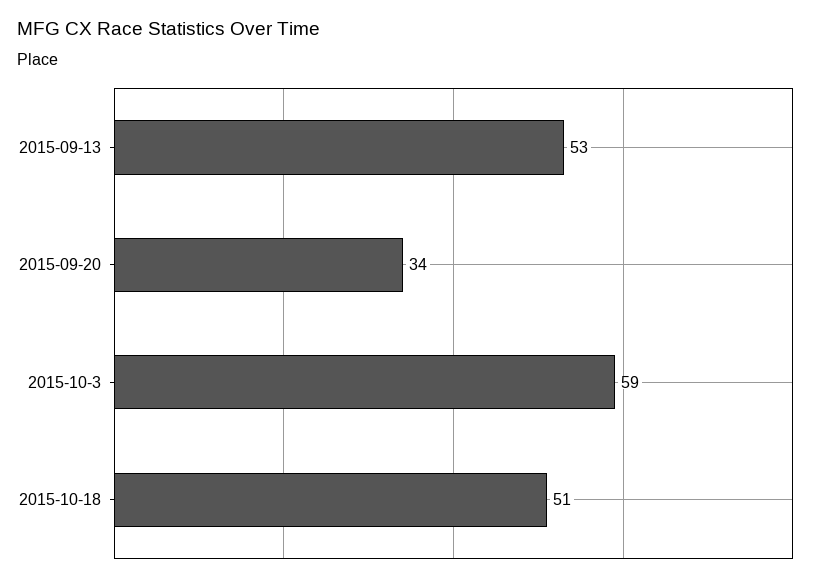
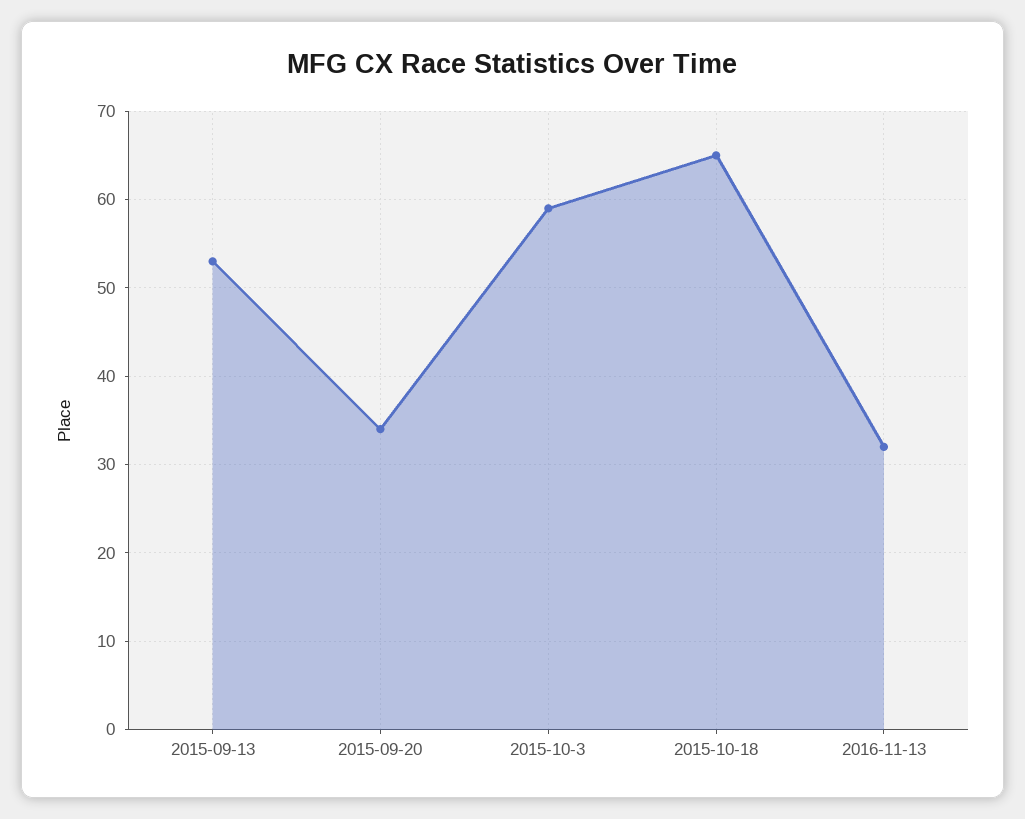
2015-10-18: 51 -> 65
2016-11-13: none -> 32

